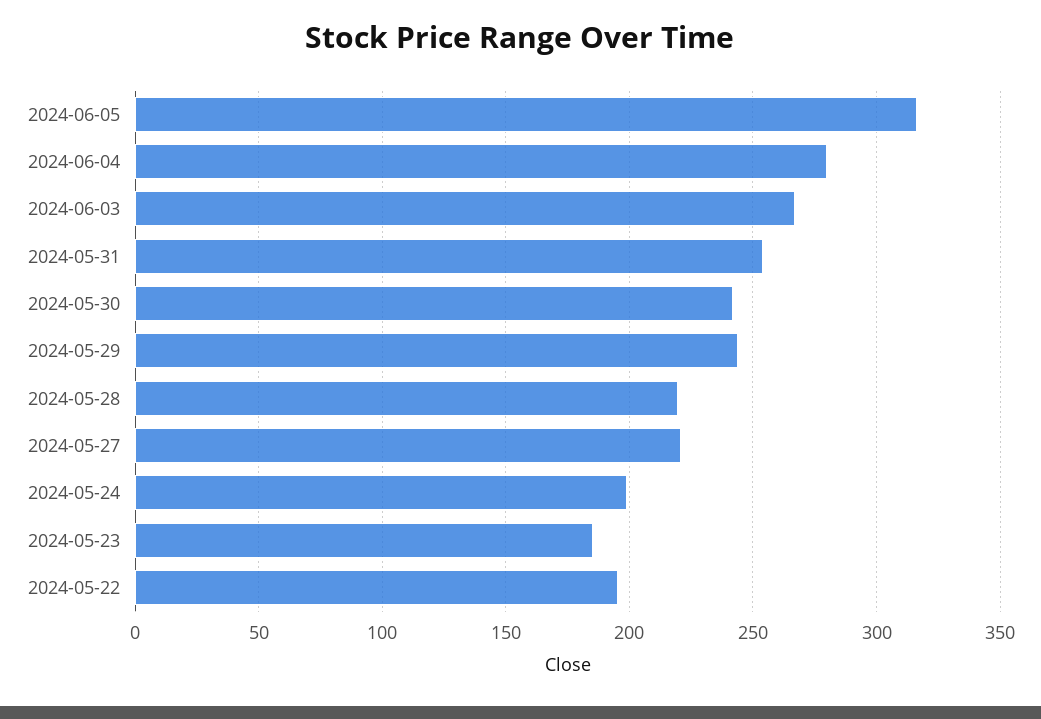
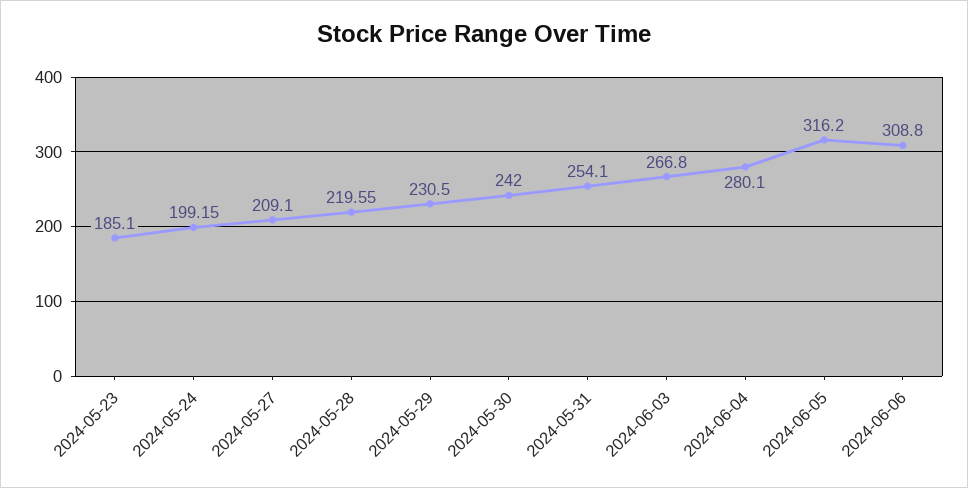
2024-05-29: 245 -> 230.5
2024-05-27: 220 -> 209.1
2024-05-22: 195 -> none
2024-06-06: none -> 308.8

